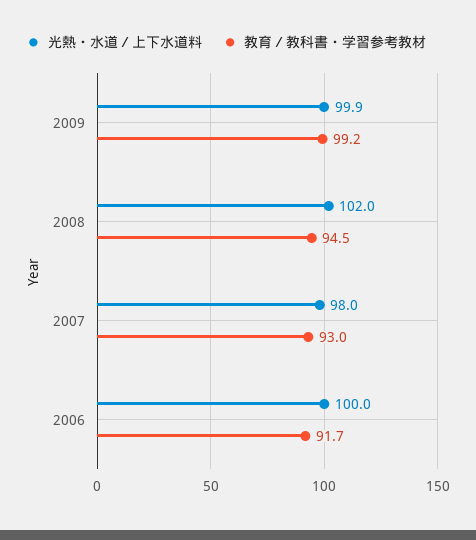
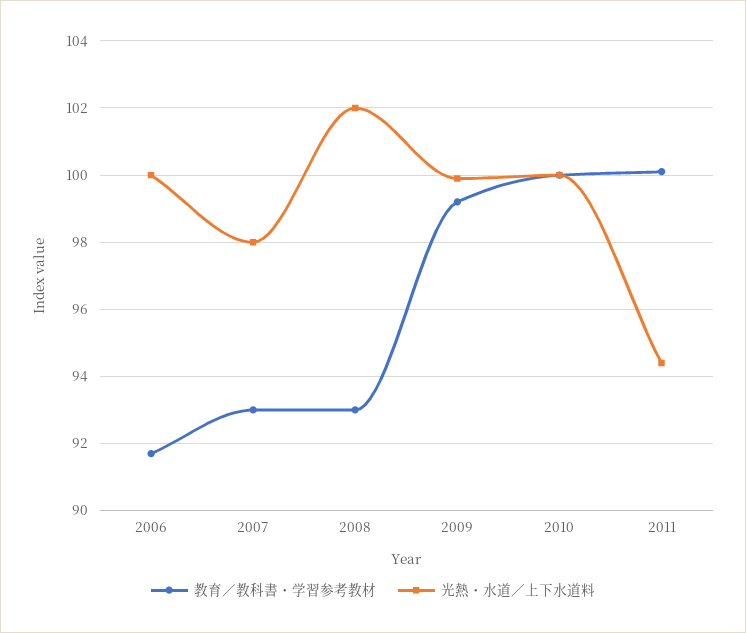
教育／教科書・学習参考教材, 2008: 94.5 -> 93
教育／教科書・学習参考教材, 2010: none -> 100
光熱・水道／上下水道料, 2010: none -> 100
教育／教科書・学習参考教材, 2011: none -> 100
光熱・水道／上下水道料, 2011: none -> 94.5

